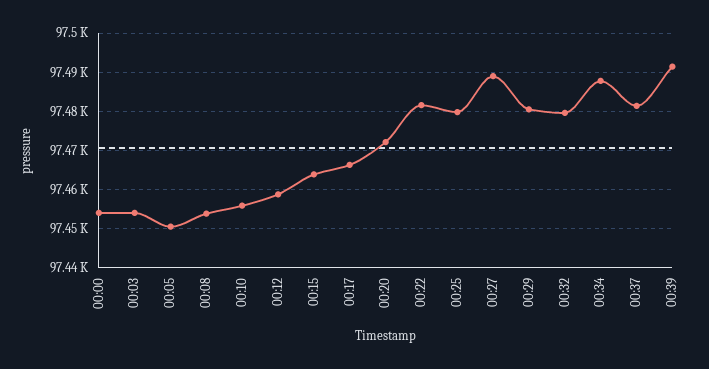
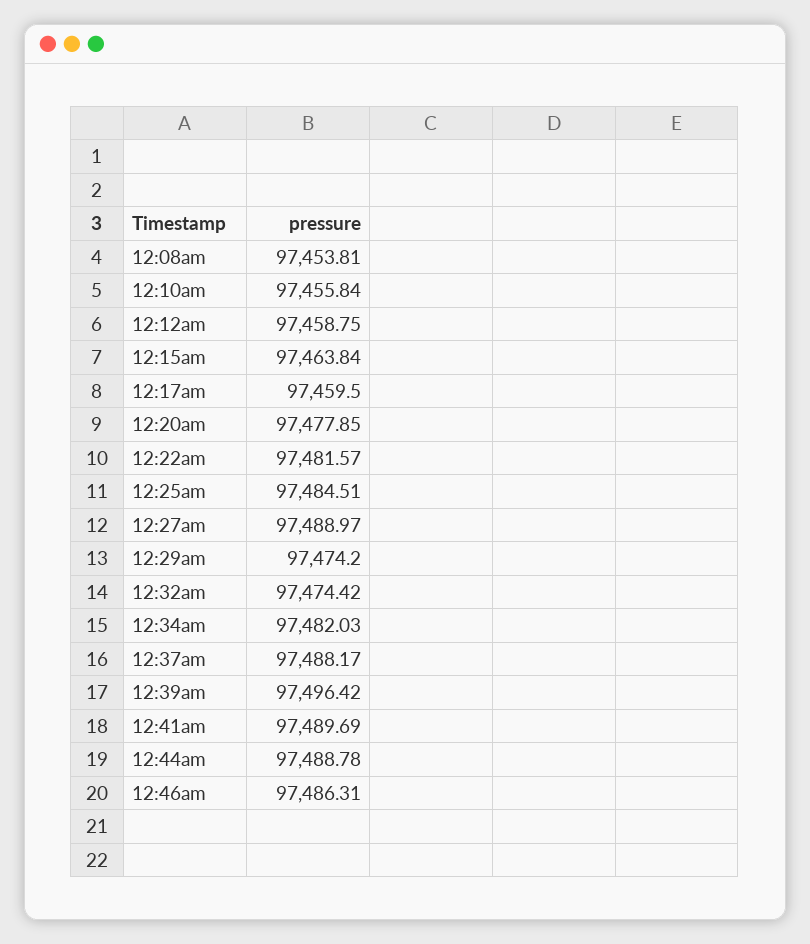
00:00: 97454 -> none
00:03: 97454 -> none
00:05: 97450 -> none
00:17: 97466 -> 97459.5
00:20: 97472 -> 97477.85
00:25: 97480 -> 97484.51
00:29: 97480 -> 97474.2
00:32: 97480 -> 97474.42
00:34: 97488 -> 97482.03
00:37: 97482 -> 97488.17
00:39: 97492 -> 97496.42
12:41am: none -> 97489.69
12:44am: none -> 97488.78
12:46am: none -> 97486.31

